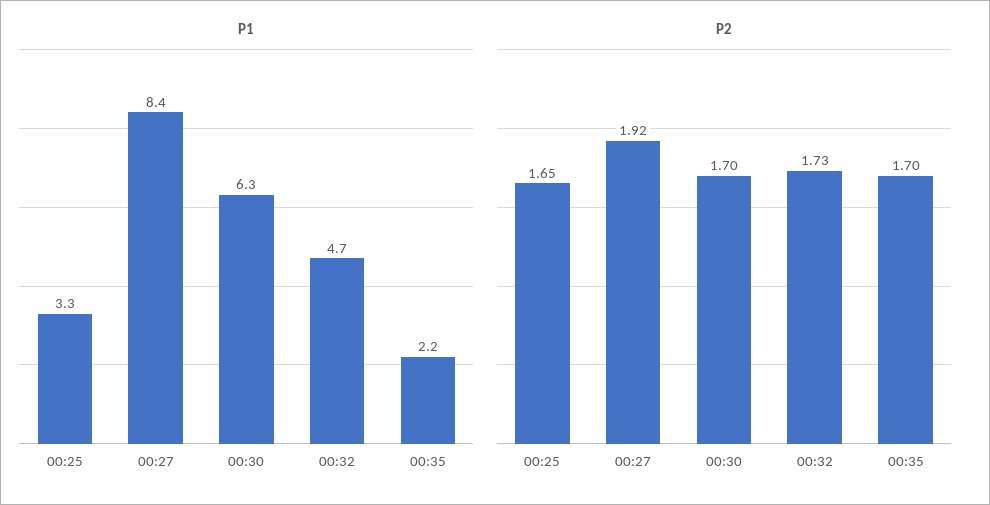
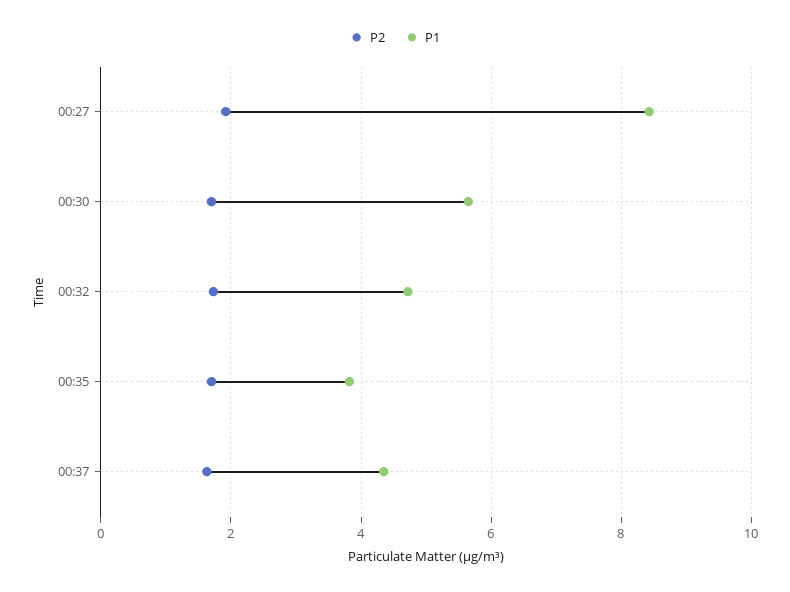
P1, 00:25: 3.3 -> none
P1, 00:30: 6.3 -> 5.6
P1, 00:35: 2.2 -> 3.8
P2, 00:25: 1.65 -> none
P2, 00:37: none -> 1.6
P1, 00:37: none -> 4.4

